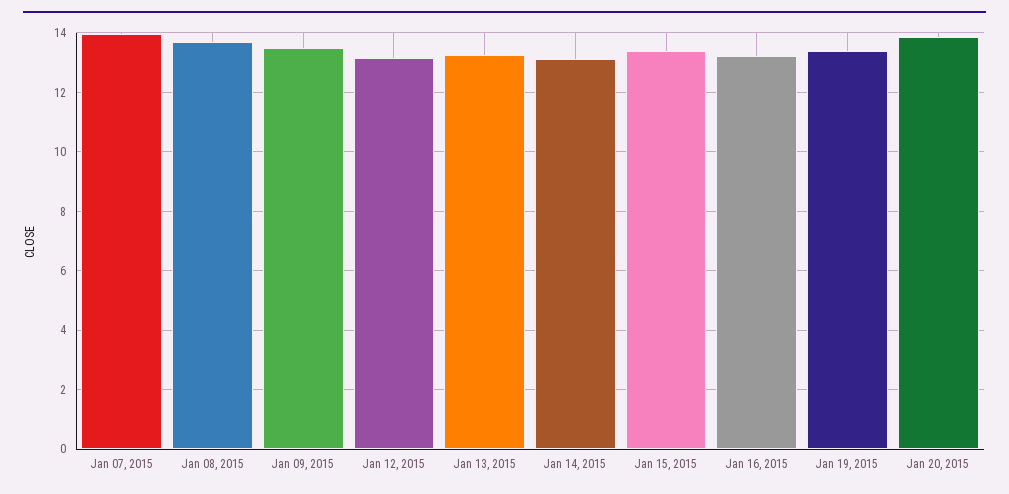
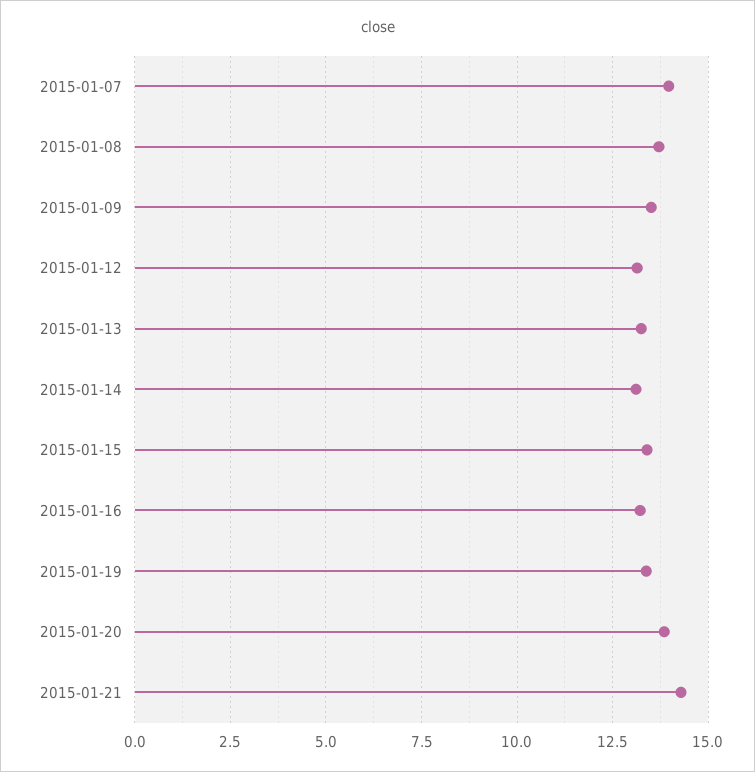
2015-01-21: none -> 14.25

